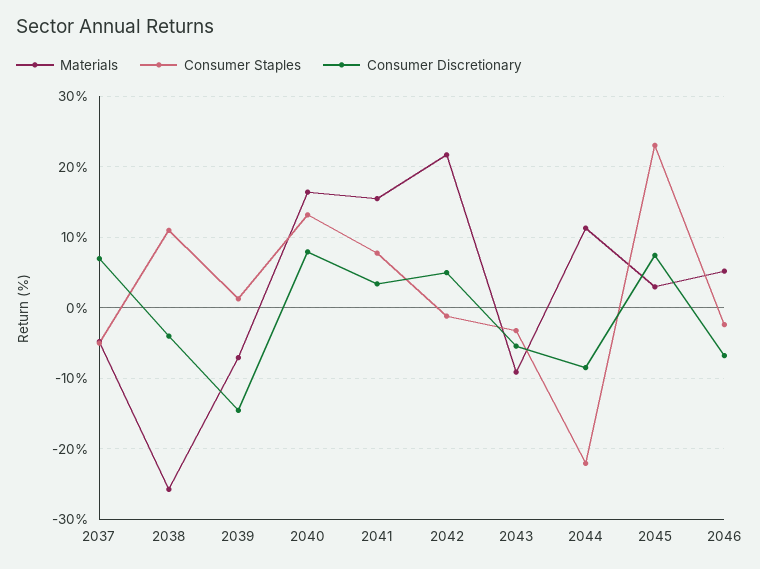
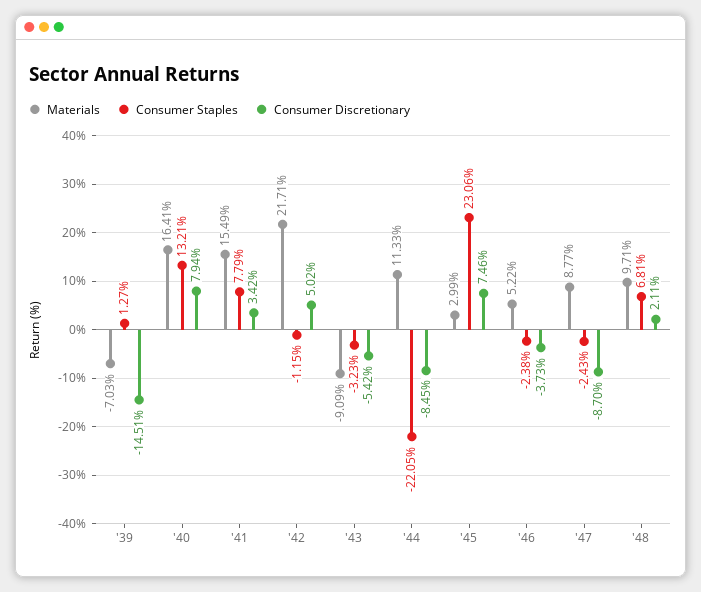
Materials, 2037: -5 -> none
Consumer Staples, 2037: -5 -> none
Consumer Discretionary, 2037: 7 -> none
Materials, 2038: -26 -> none
Consumer Staples, 2038: 11 -> none
Consumer Discretionary, 2038: -4 -> none
Consumer Discretionary, 2046: -7 -> -3.73
Materials, '47: none -> 8.77
Consumer Staples, '47: none -> -2.43
Consumer Discretionary, '47: none -> -8.7
Materials, '48: none -> 9.71
Consumer Staples, '48: none -> 6.81
Consumer Discretionary, '48: none -> 2.11

